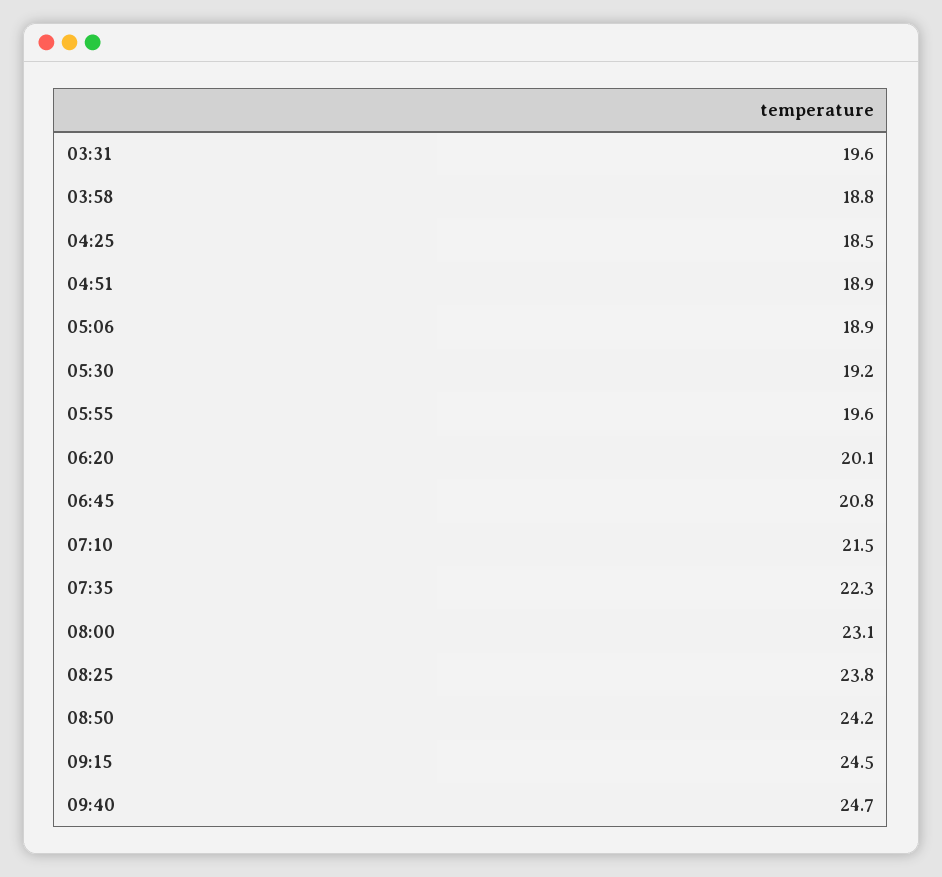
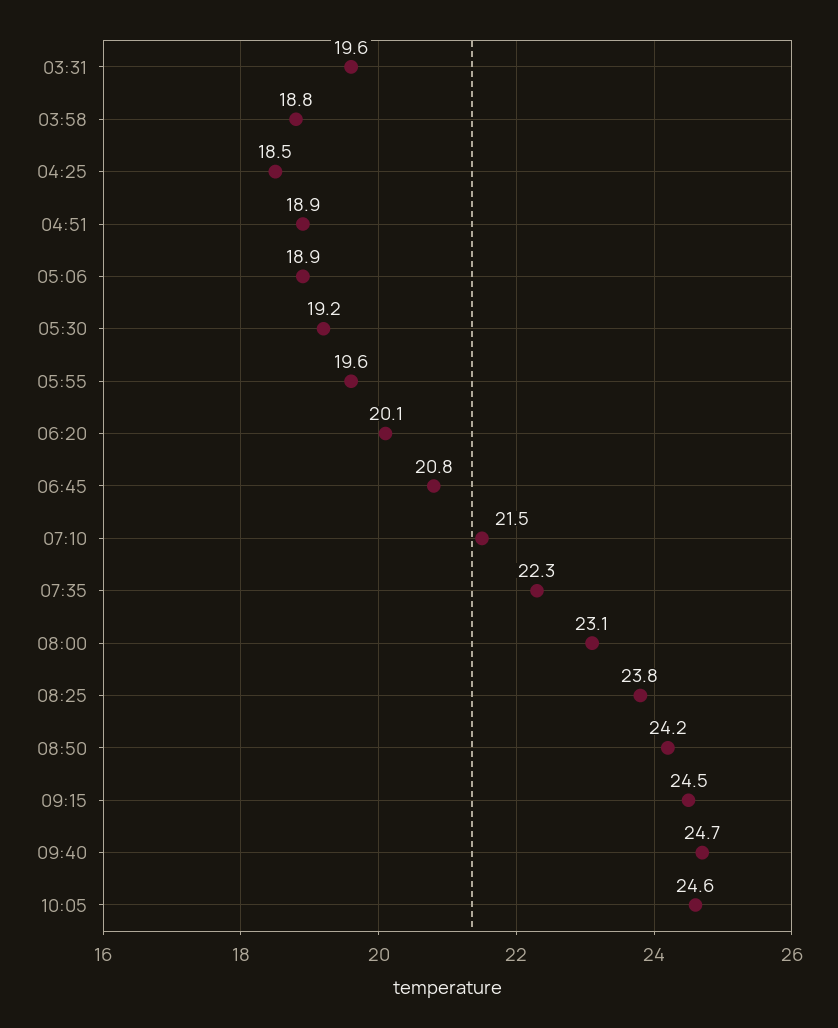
10:05: none -> 24.6

